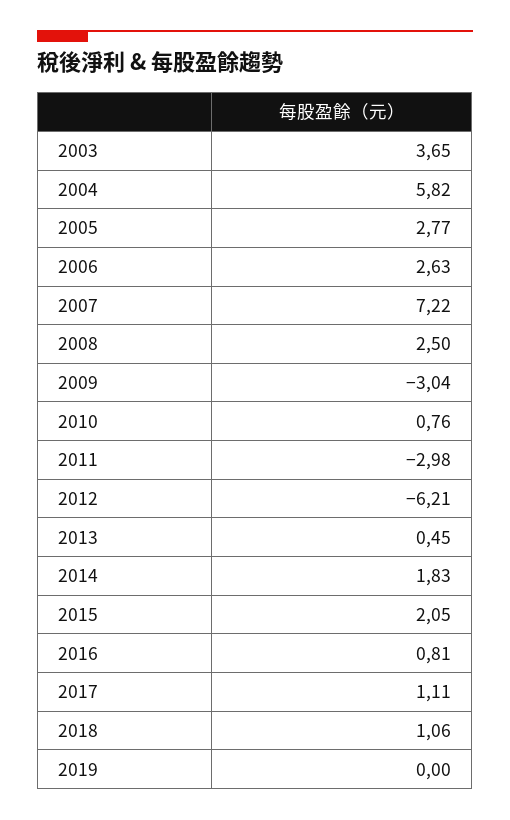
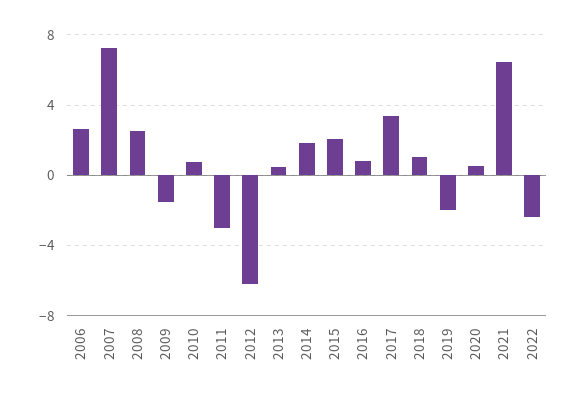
2003: 3.65 -> none
2004: 5.82 -> none
2005: 2.77 -> none
2009: -3.04 -> -1.5
2017: 1.11 -> 3.5
2019: 0 -> -2
2020: none -> 0.5
2021: none -> 6.5
2022: none -> -2.5

